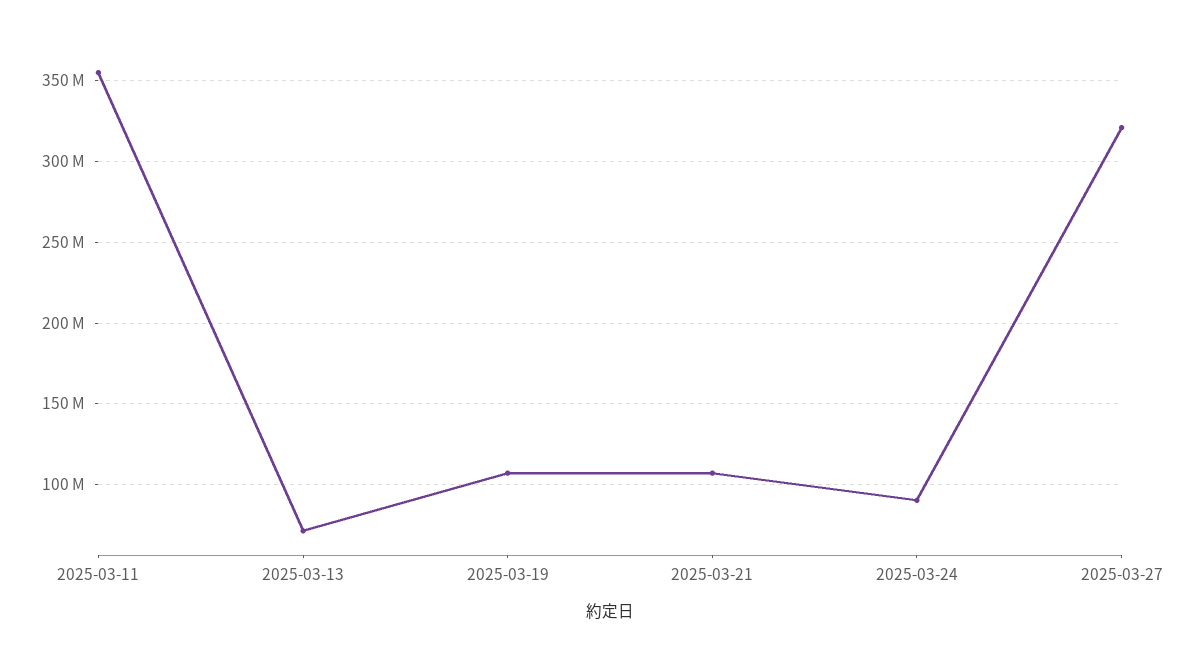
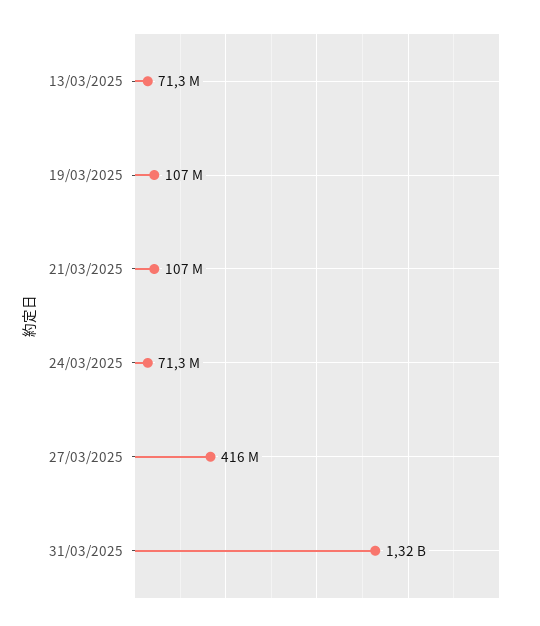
2025-03-11: 355000000 -> none
2025-03-24: 90000000 -> 71300000
2025-03-27: 320000000 -> 416000000
31/03/2025: none -> 1320000000

